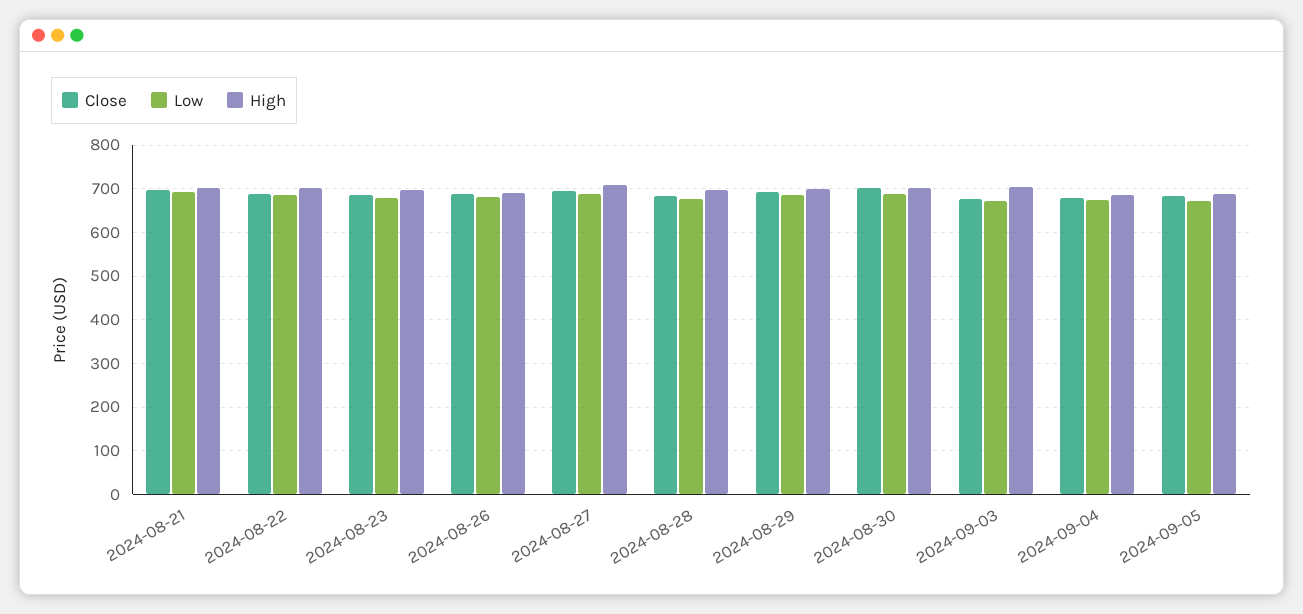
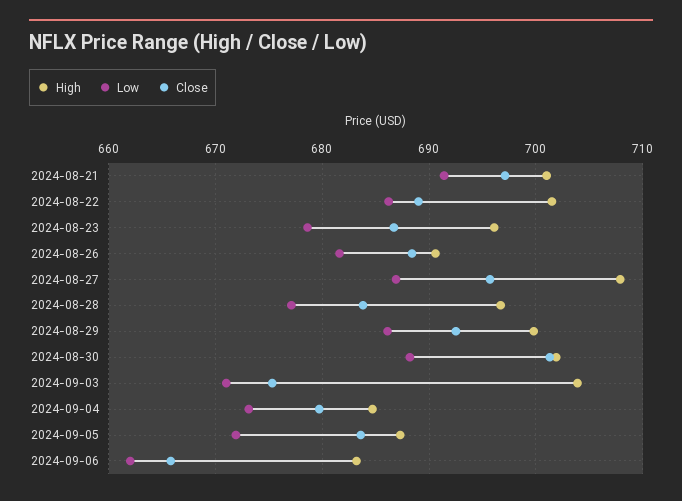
High, 2024-09-06: none -> 683
Low, 2024-09-06: none -> 662
Close, 2024-09-06: none -> 666

